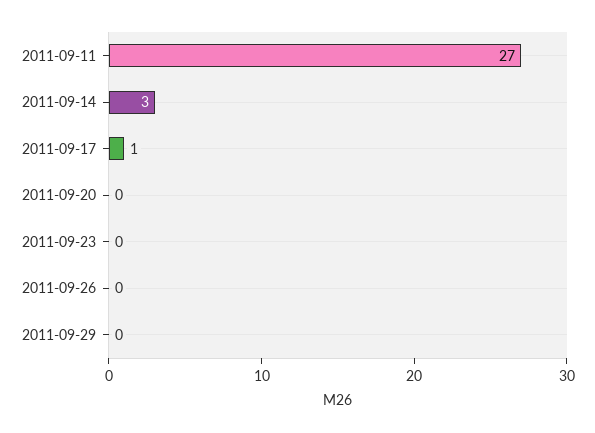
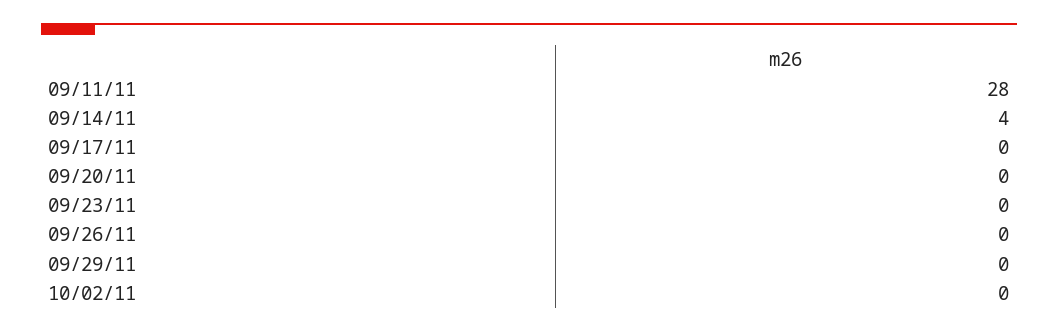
2011-09-11: 27 -> 28
2011-09-14: 3 -> 4
2011-09-17: 1 -> 0
10/02/11: none -> 0

